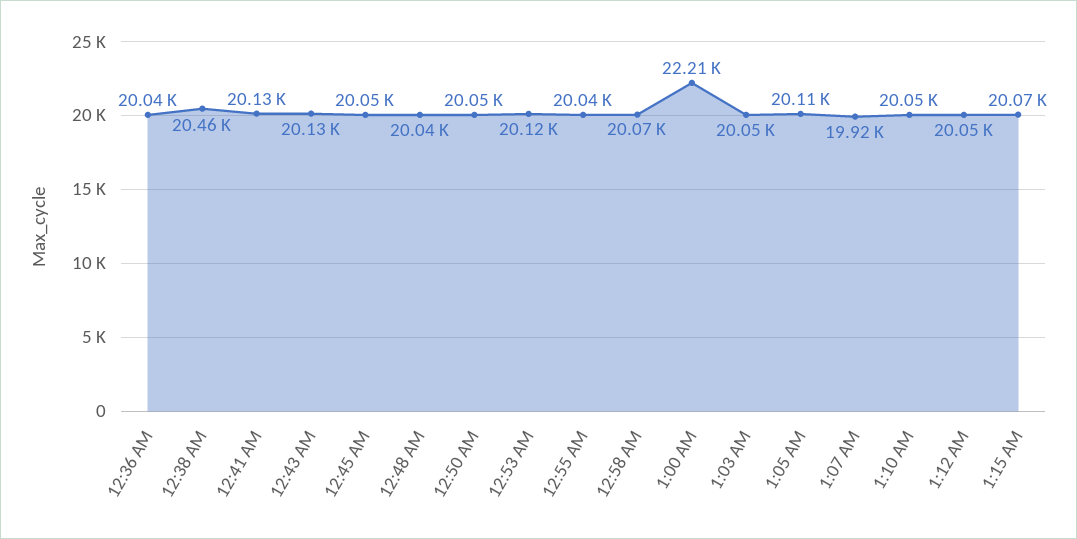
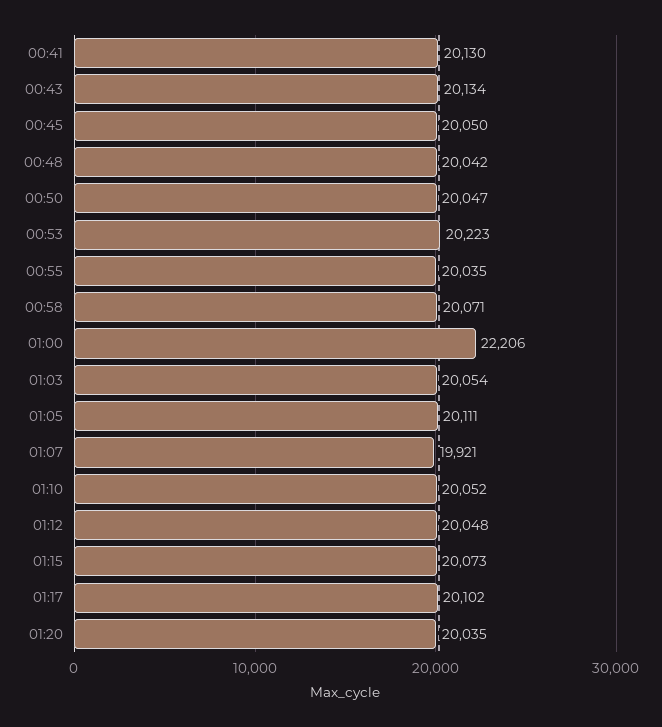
12:36 AM: 20040 -> none
12:38 AM: 20460 -> none
12:53 AM: 20120 -> 20223
01:17: none -> 20102
01:20: none -> 20035

